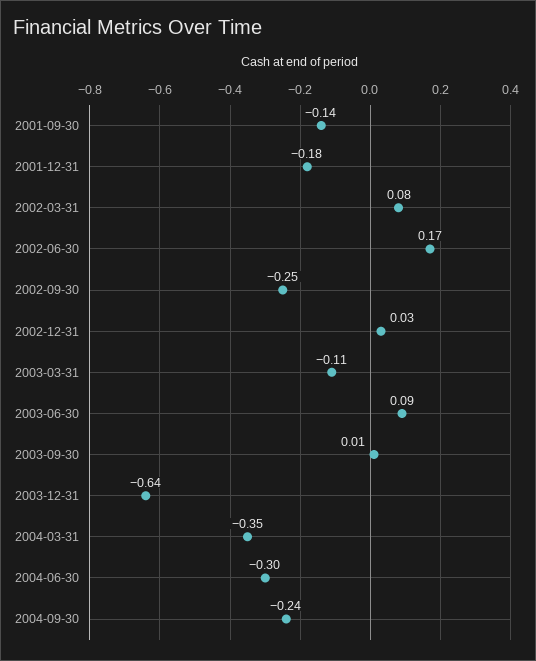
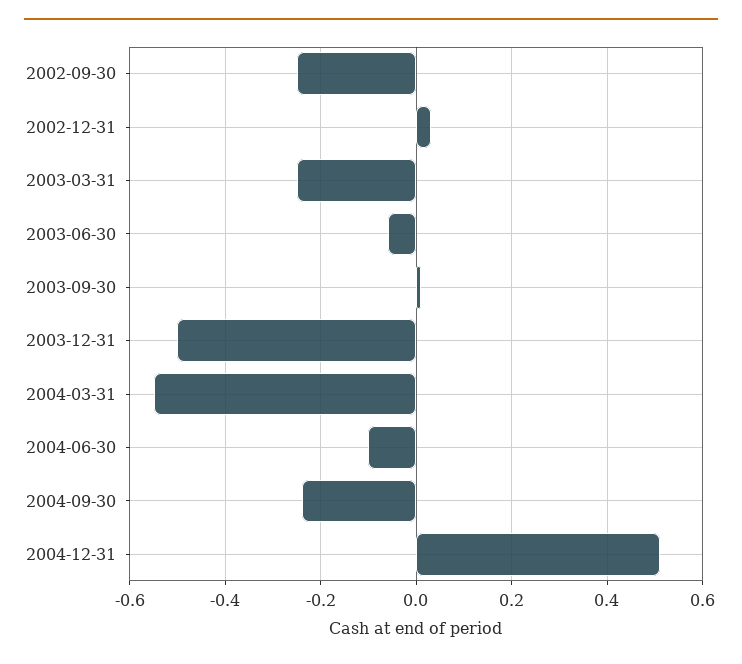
2001-09-30: -0.14 -> none
2001-12-31: -0.18 -> none
2002-03-31: 0.08 -> none
2002-06-30: 0.17 -> none
2003-03-31: -0.11 -> -0.25
2003-06-30: 0.09 -> -0.05
2003-12-31: -0.64 -> -0.5
2004-03-31: -0.35 -> -0.55
2004-06-30: -0.3 -> -0.1
2004-12-31: none -> 0.5

